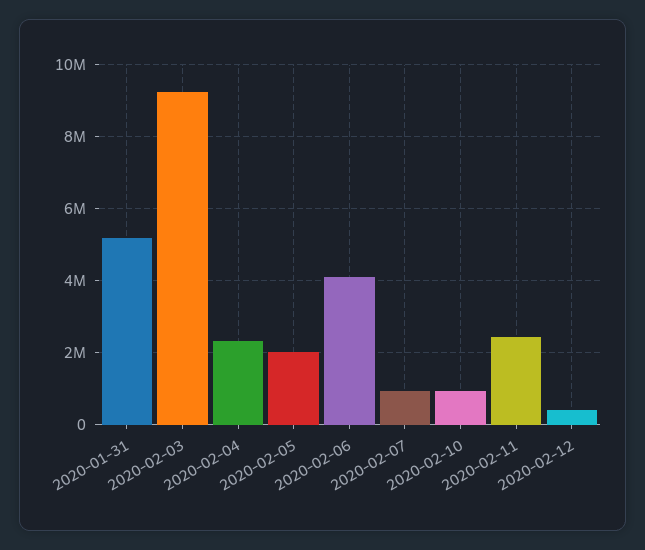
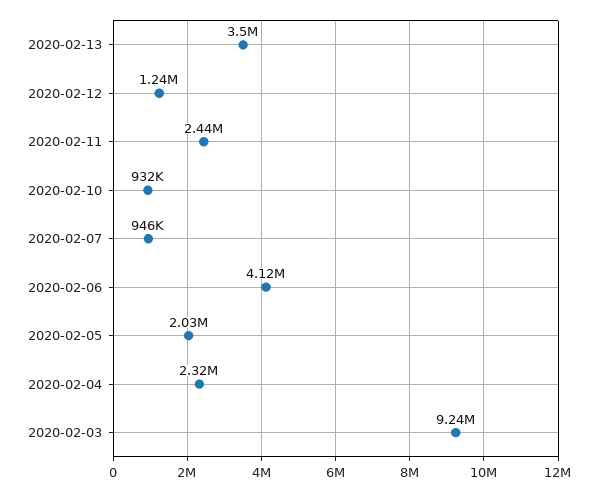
2020-01-31: 5200000 -> none
2020-02-12: 400000 -> 1240000
2020-02-13: none -> 3500000

